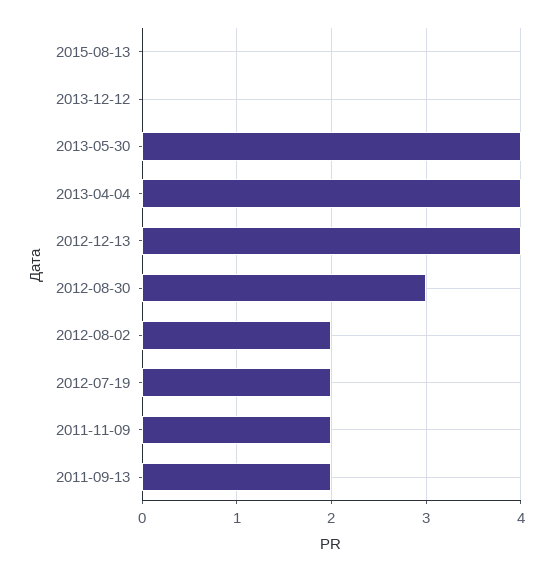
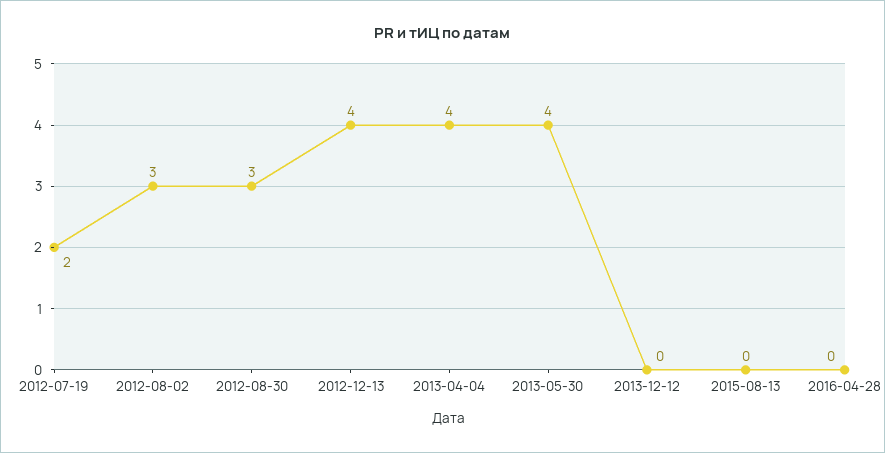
2012-08-02: 2 -> 3
2011-11-09: 2 -> none
2011-09-13: 2 -> none
2016-04-28: none -> 0

